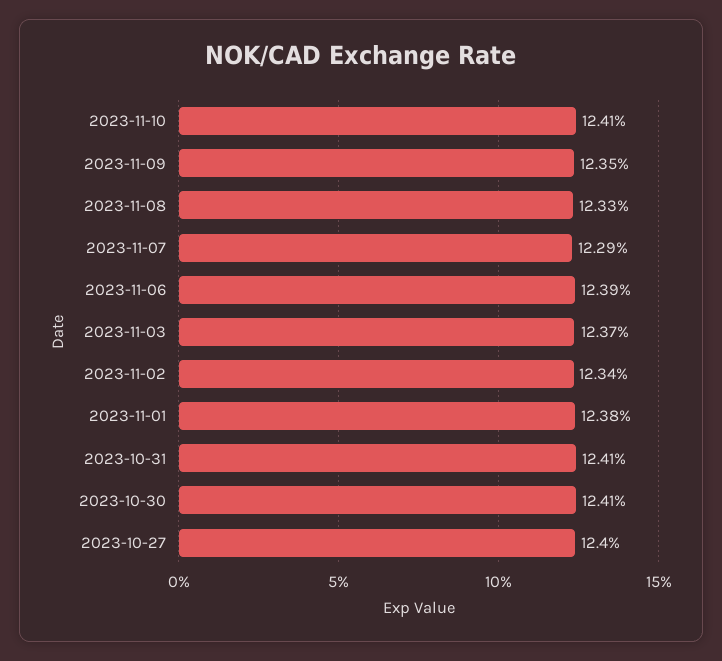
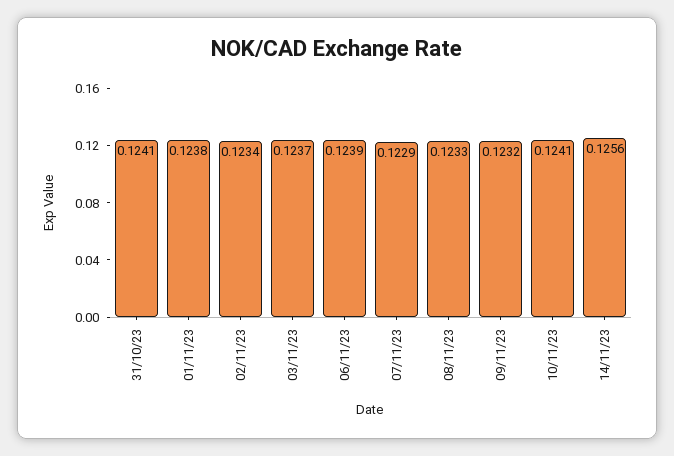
2023-11-09: 0.1235 -> 0.1232
2023-10-30: 0.1241 -> none
2023-10-27: 0.124 -> none
14/11/23: none -> 0.1256

